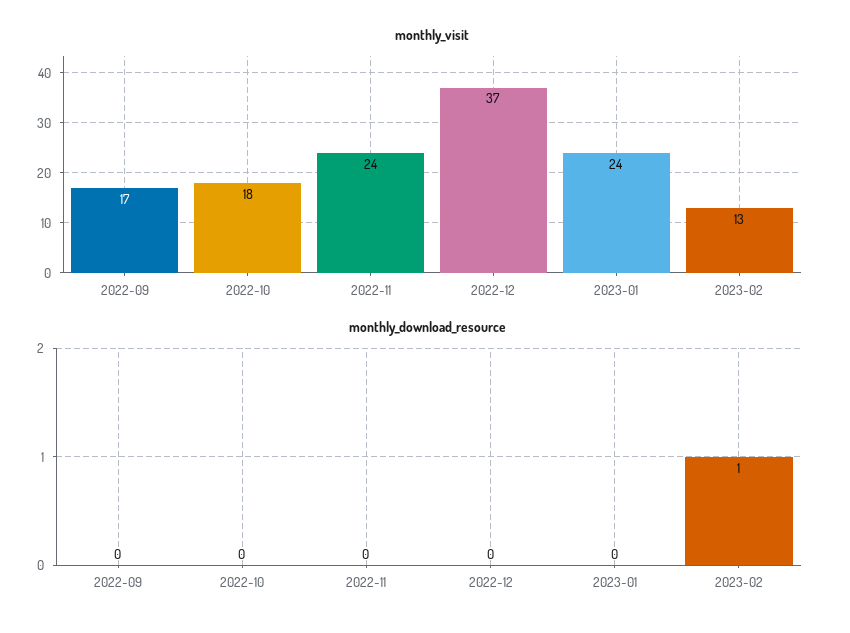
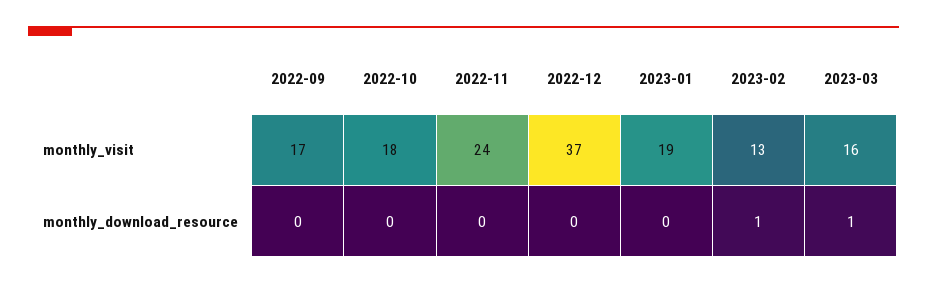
monthly_visit, 2023-01: 24 -> 19
monthly_visit, 2023-03: none -> 16
monthly_download_resource, 2023-03: none -> 1

